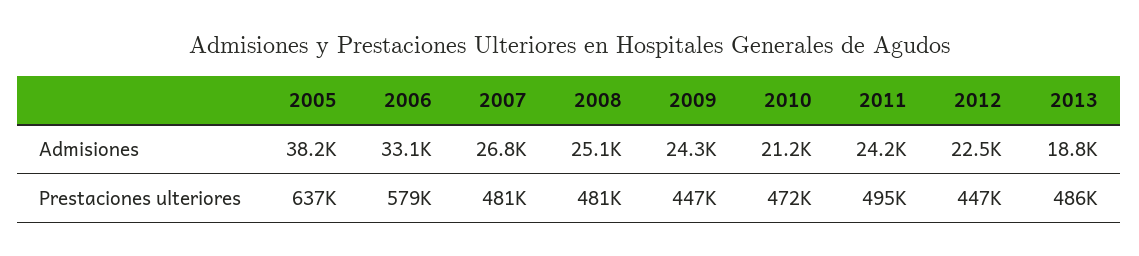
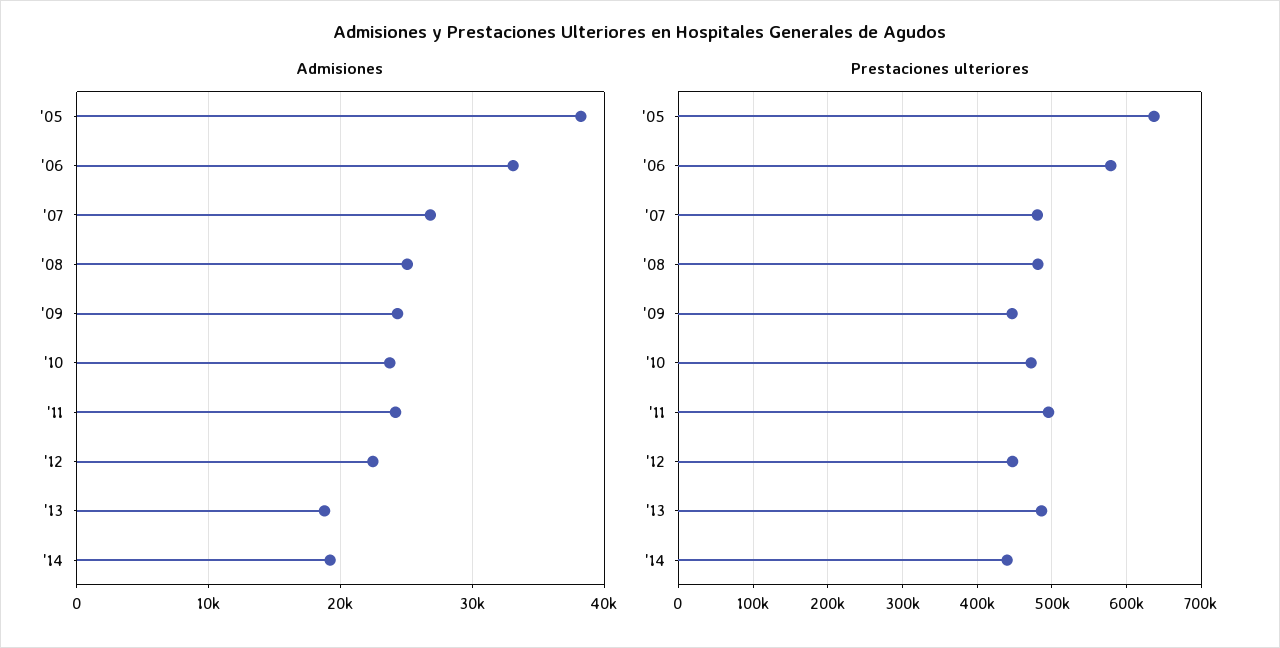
Admisiones, 2010: 21200 -> 24000
Admisiones, '14: none -> 19000
Prestaciones ulteriores, '14: none -> 440000

